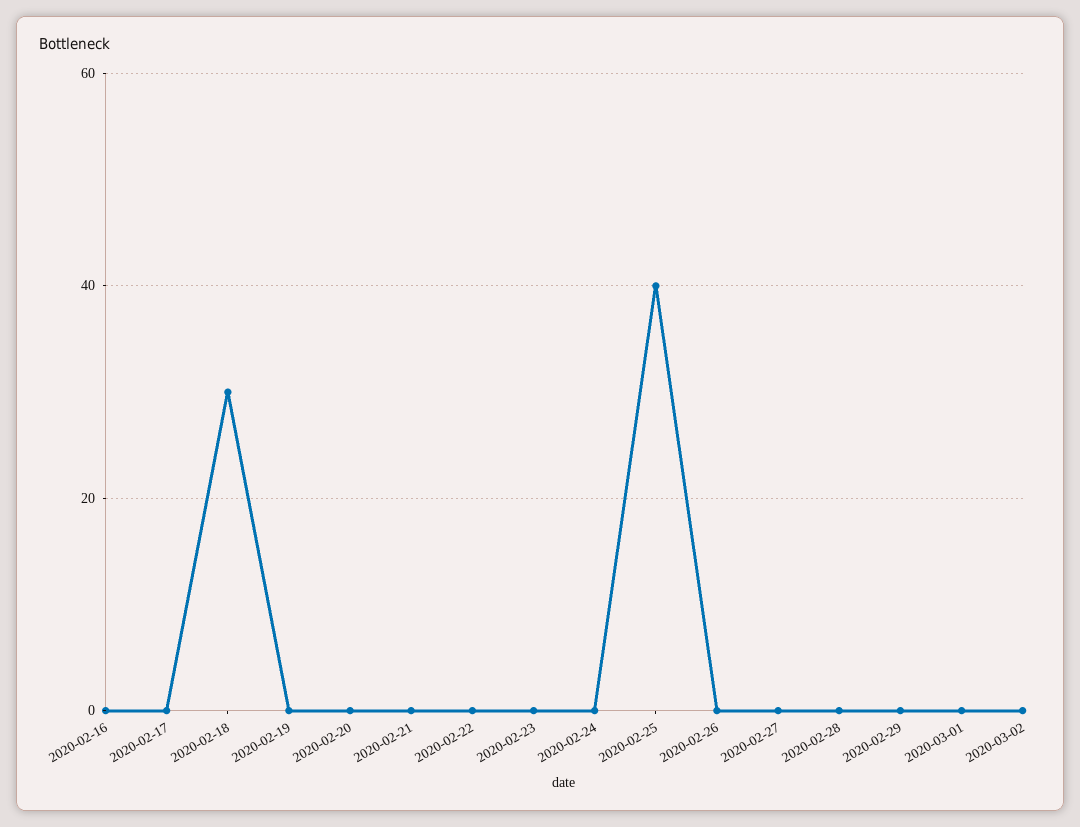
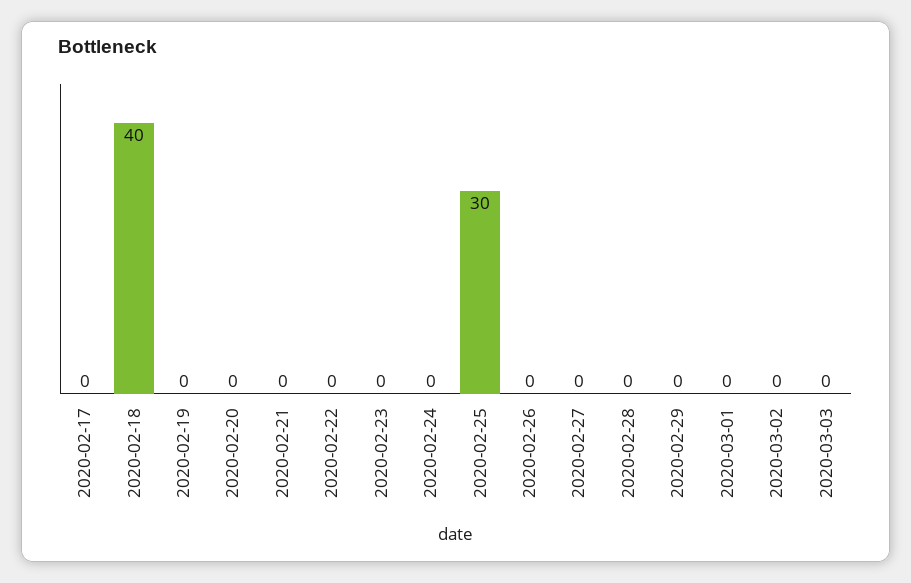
2020-02-16: 0 -> none
2020-02-18: 30 -> 40
2020-02-25: 40 -> 30
2020-03-03: none -> 0

